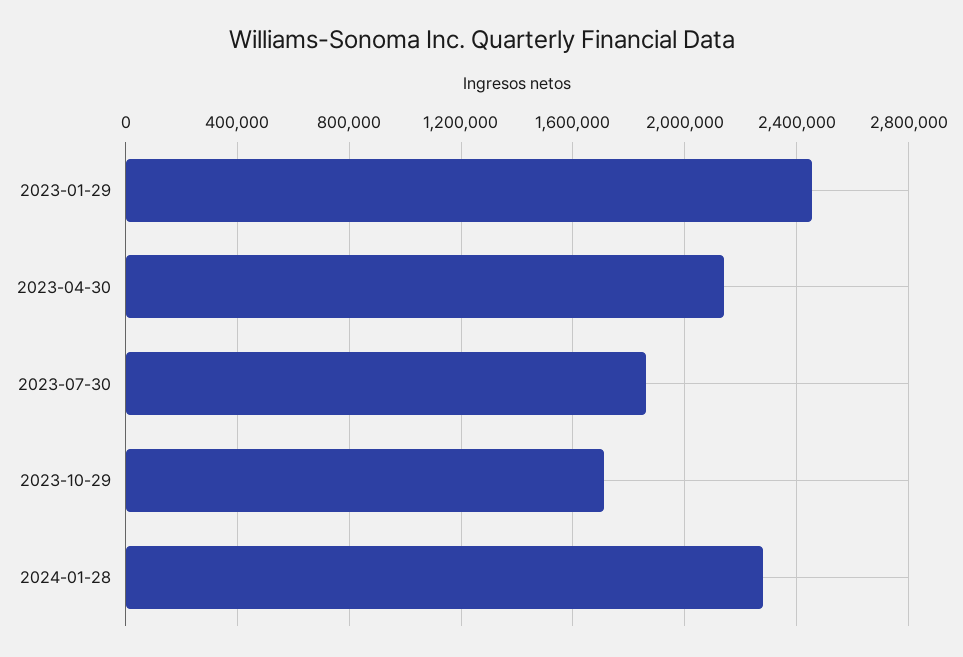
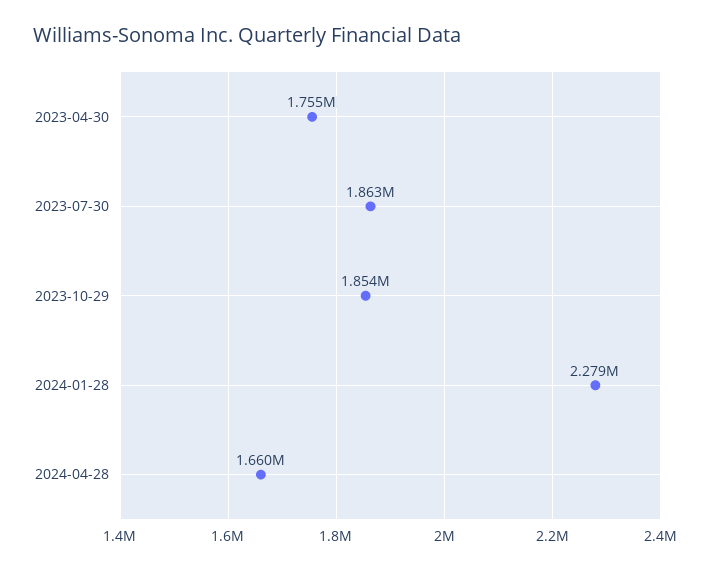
2023-01-29: 2450000 -> none
2023-04-30: 2150000 -> 1755000
2023-10-29: 1700000 -> 1854000
2024-04-28: none -> 1660000

